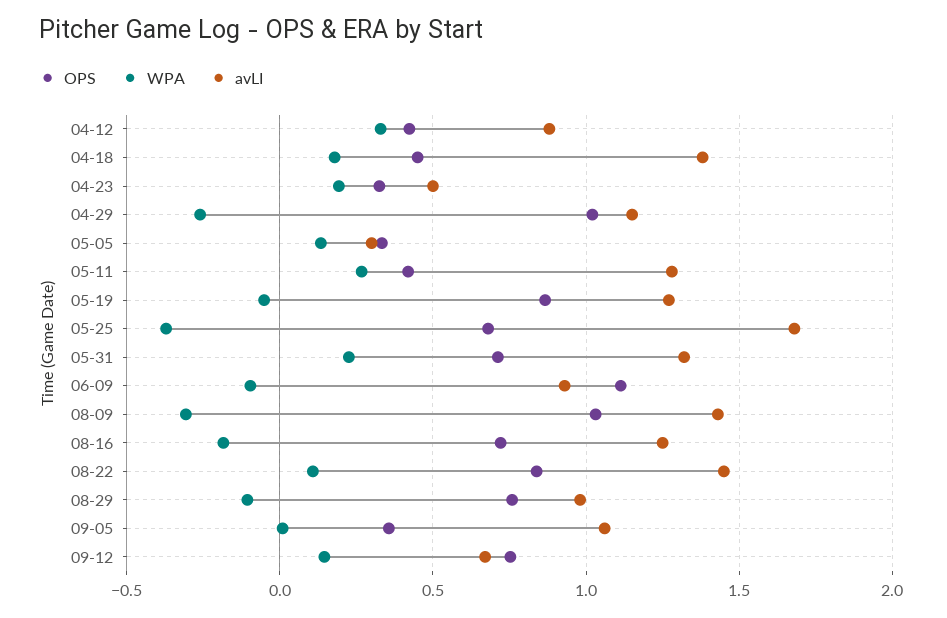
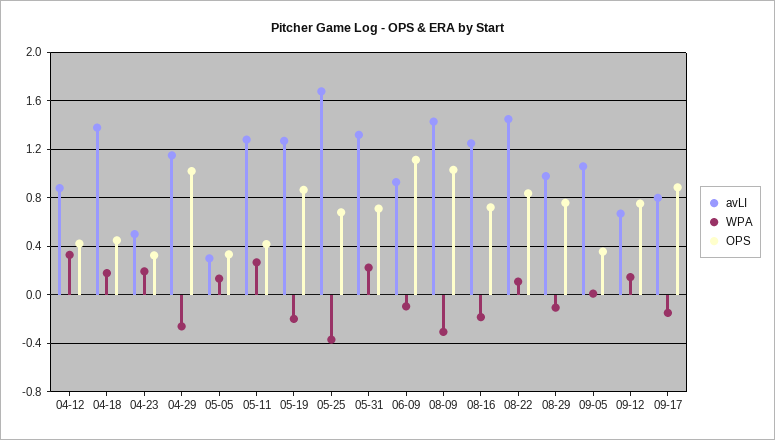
WPA, 05-19: -0.05 -> -0.2
avLI, 09-17: none -> 0.8
WPA, 09-17: none -> -0.15
OPS, 09-17: none -> 0.9

